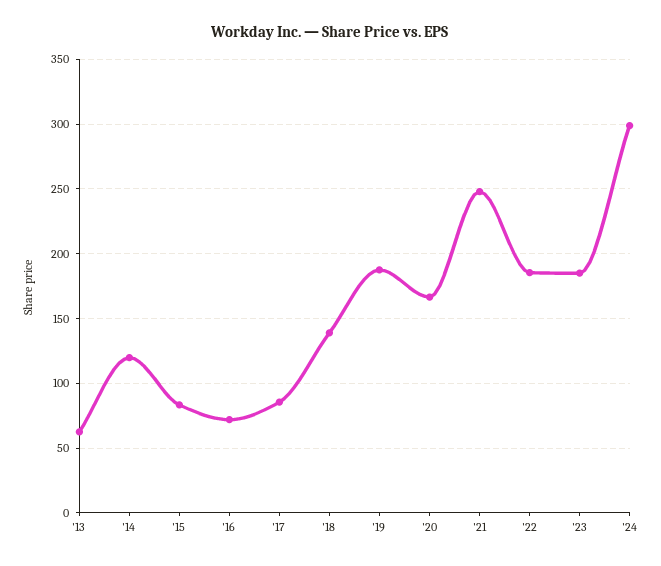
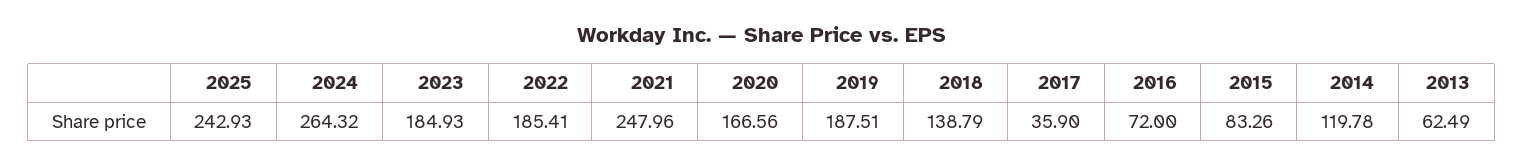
'17: 85 -> 35.9
'24: 300 -> 264.32
2025: none -> 242.93

